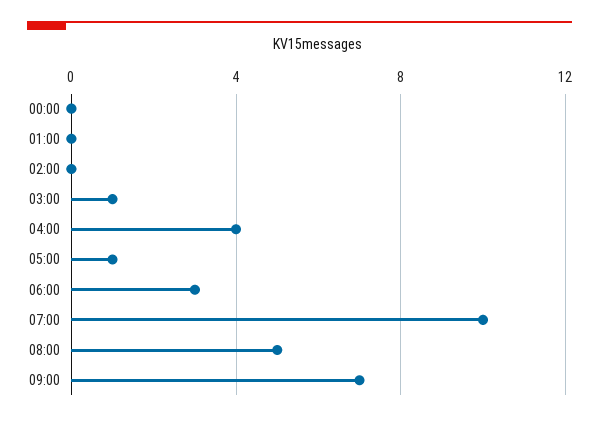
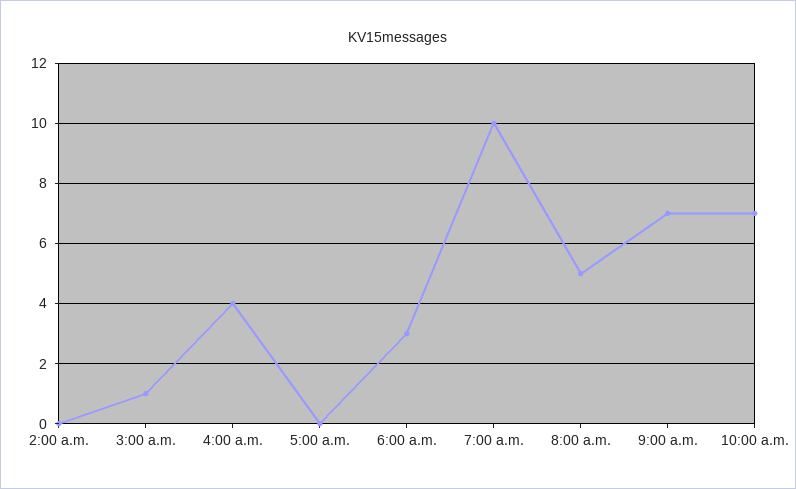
00:00: 0 -> none
01:00: 0 -> none
05:00: 1 -> 0
10:00 a.m.: none -> 7

